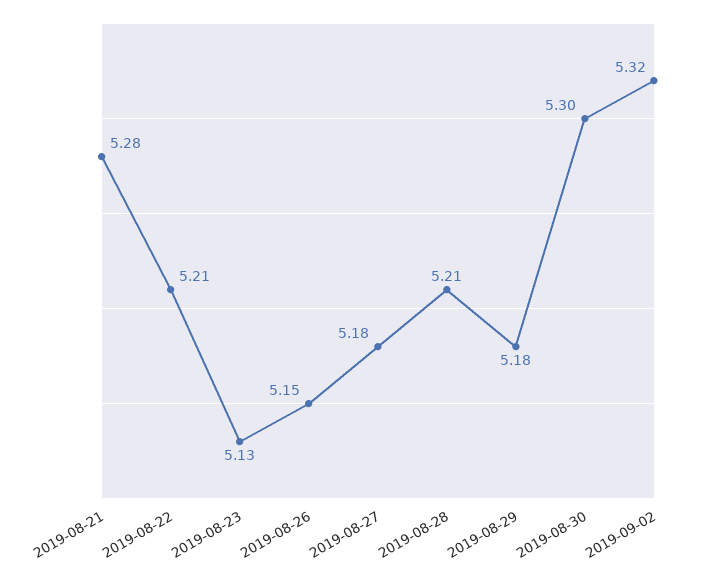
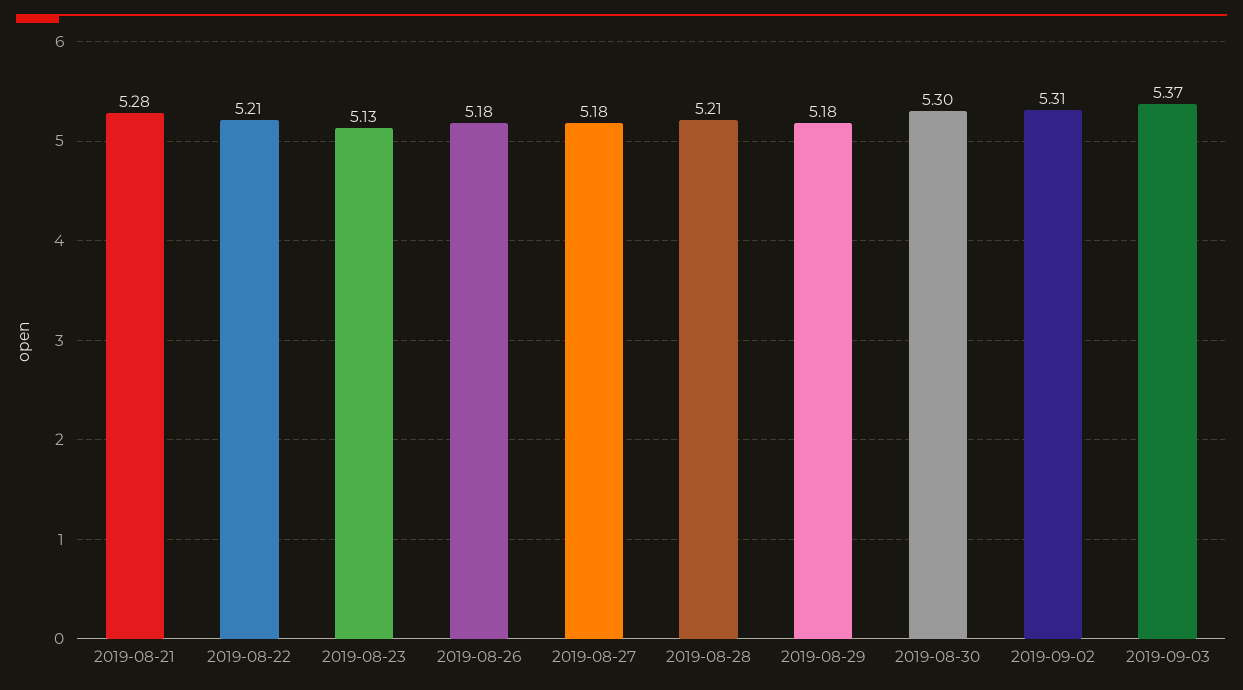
2019-08-26: 5.15 -> 5.18
2019-09-02: 5.32 -> 5.31
2019-09-03: none -> 5.37

